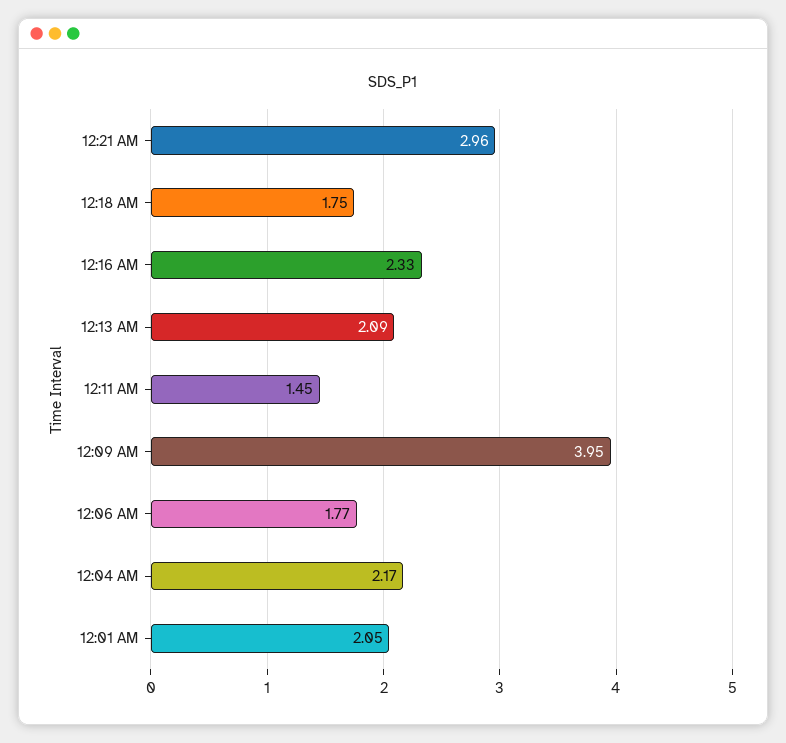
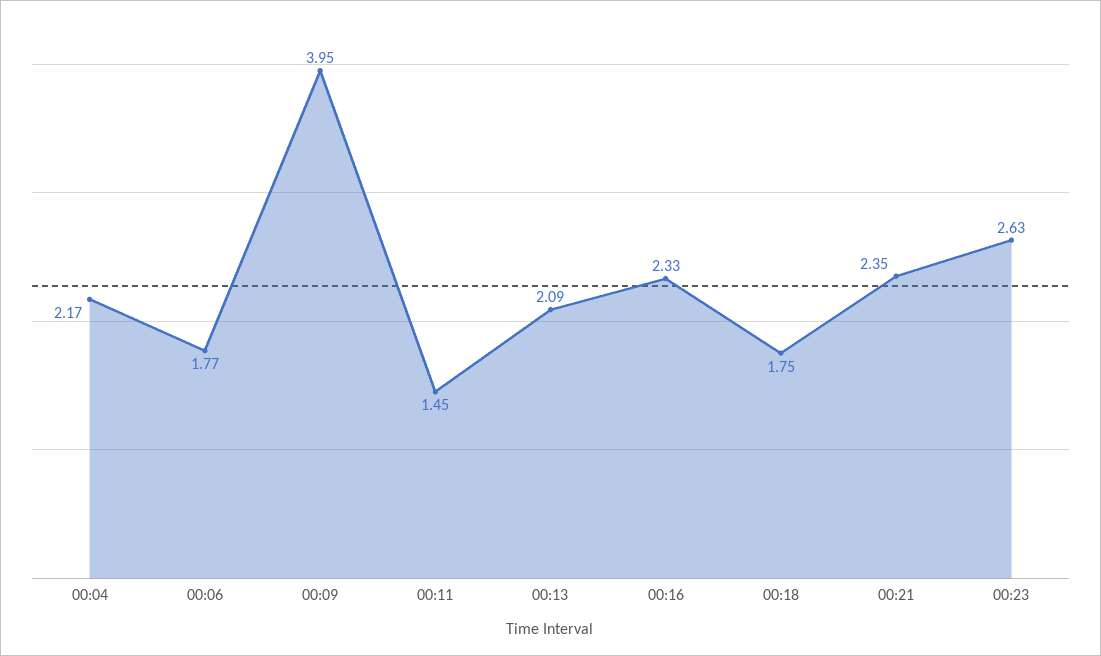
12:21 AM: 2.96 -> 2.35
12:01 AM: 2.05 -> none
00:23: none -> 2.63

